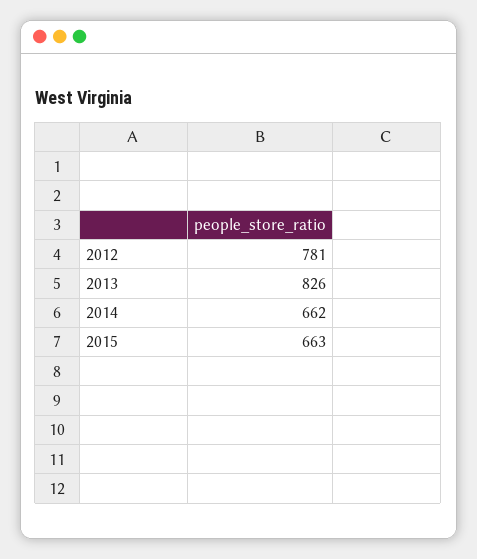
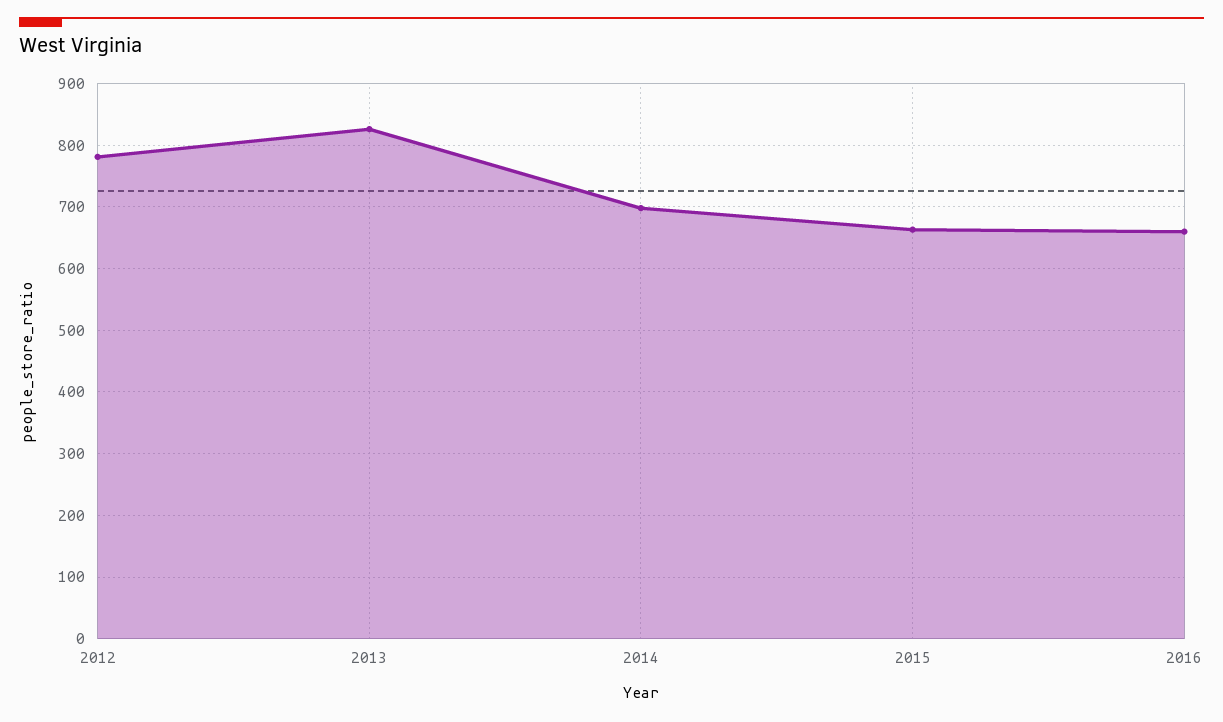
2014: 662 -> 700
2016: none -> 660

